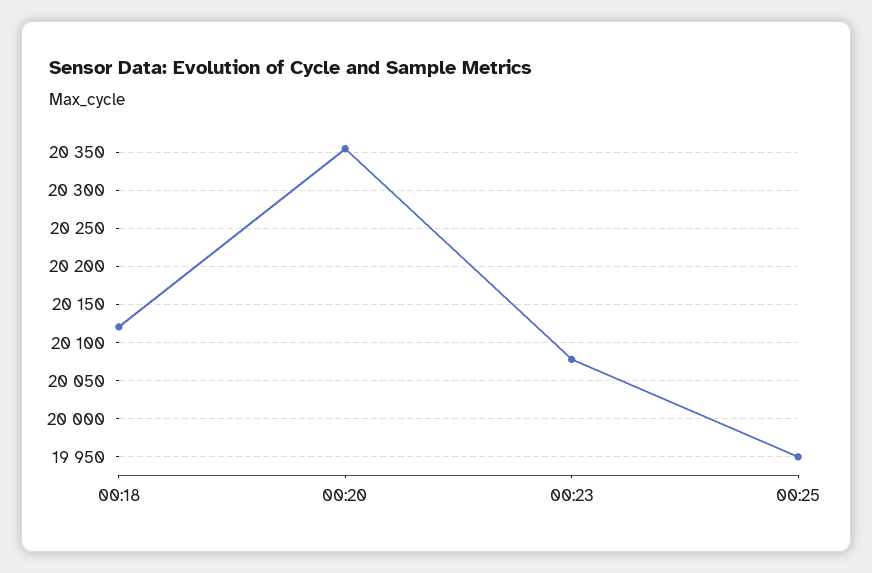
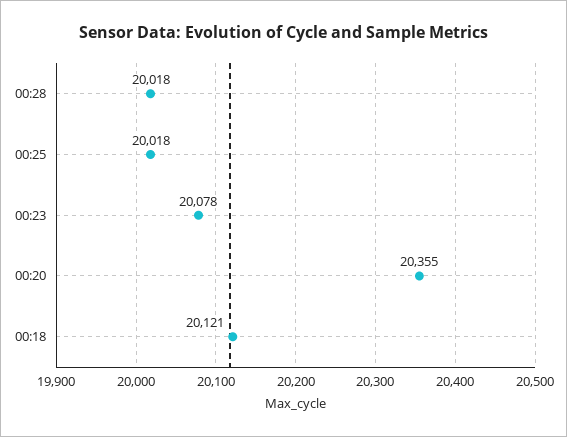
00:25: 19950 -> 20018
00:28: none -> 20018

